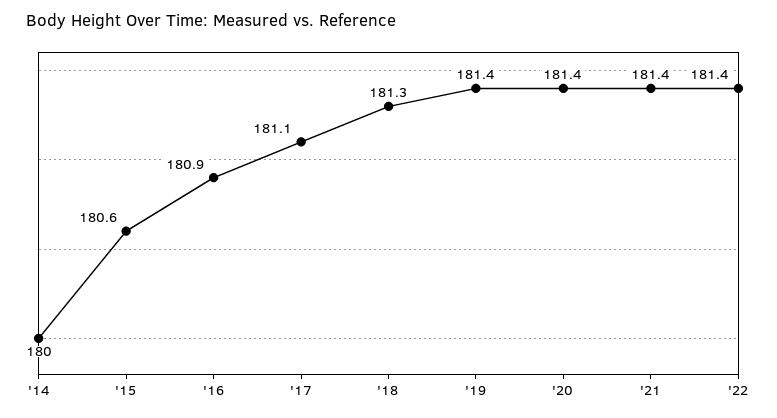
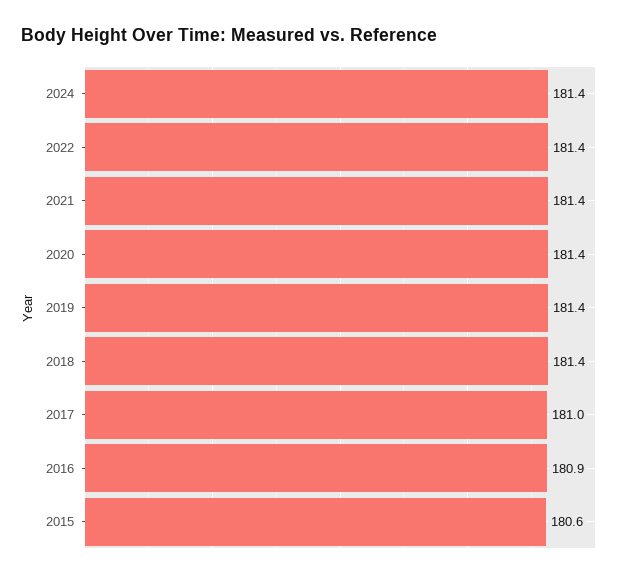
'14: 180 -> none
'17: 181.1 -> 181
'18: 181.3 -> 181.4
2024: none -> 181.4

